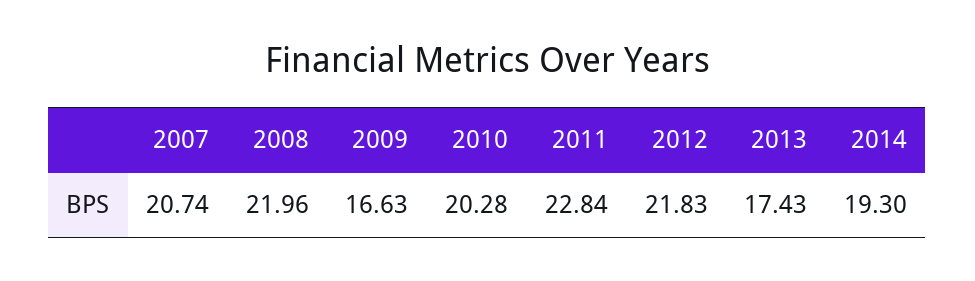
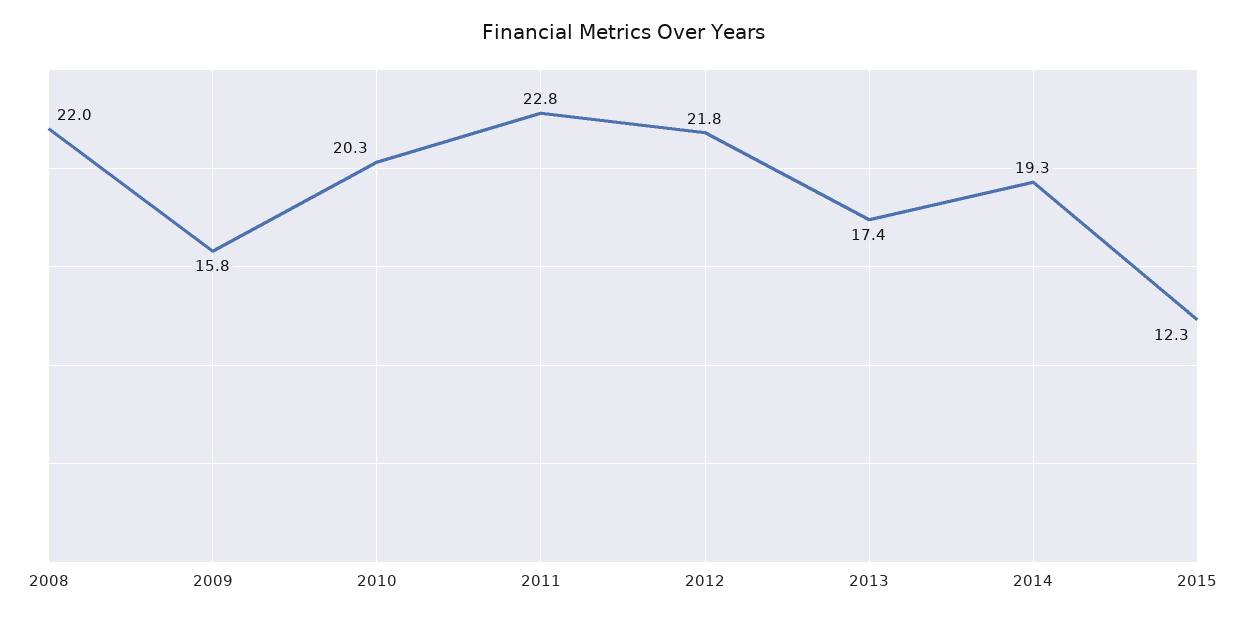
2007: 20.74 -> none
2009: 16.63 -> 15.8
2015: none -> 12.3

